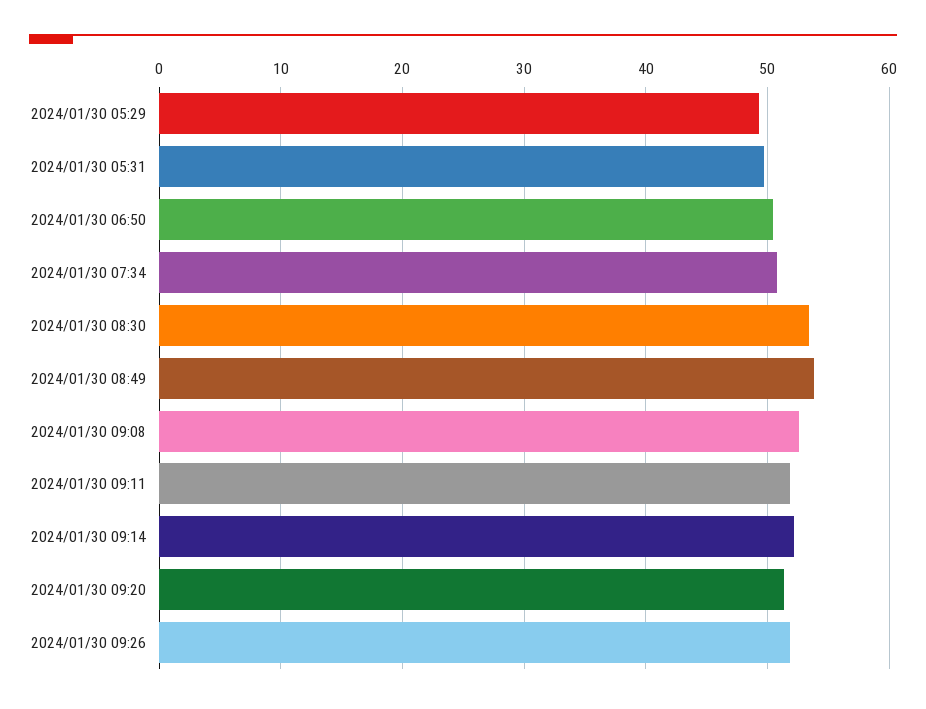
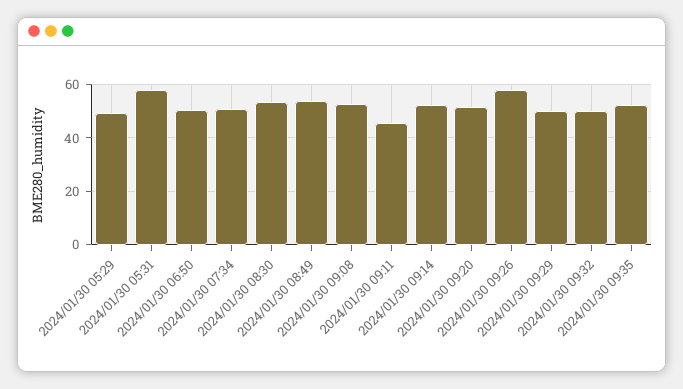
2024/01/30 05:31: 50 -> 57.5
2024/01/30 09:11: 52 -> 45
2024/01/30 09:26: 52 -> 57.5
2024/01/30 09:29: none -> 50
2024/01/30 09:32: none -> 50
2024/01/30 09:35: none -> 52.5

